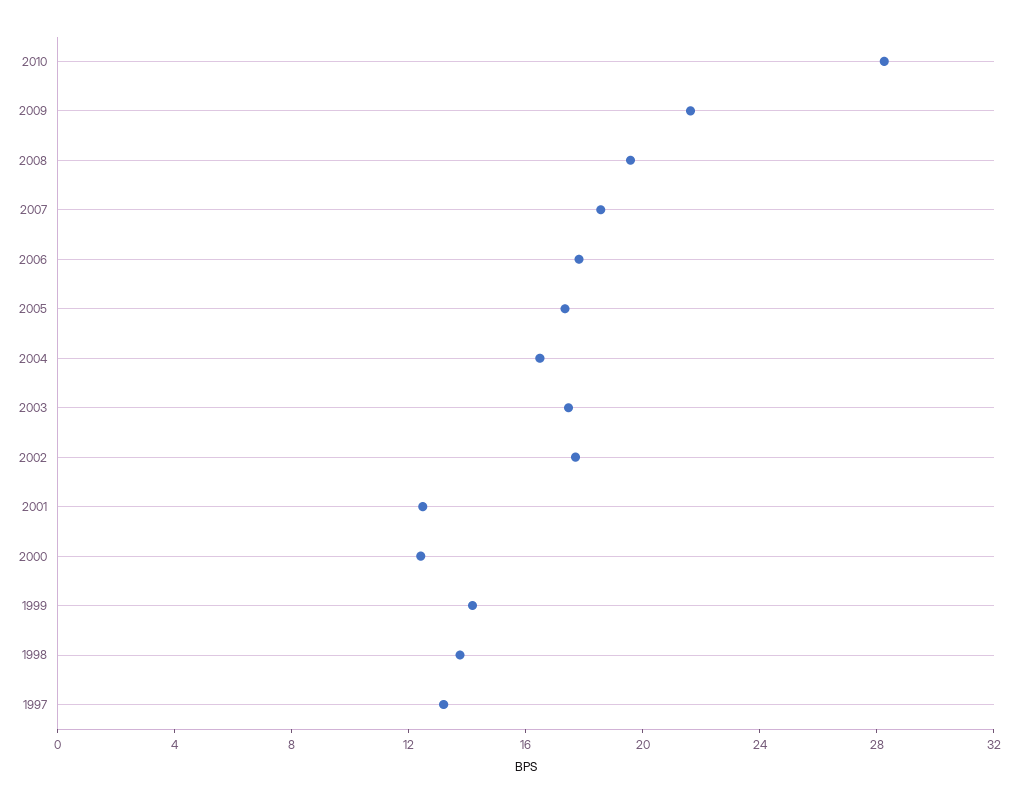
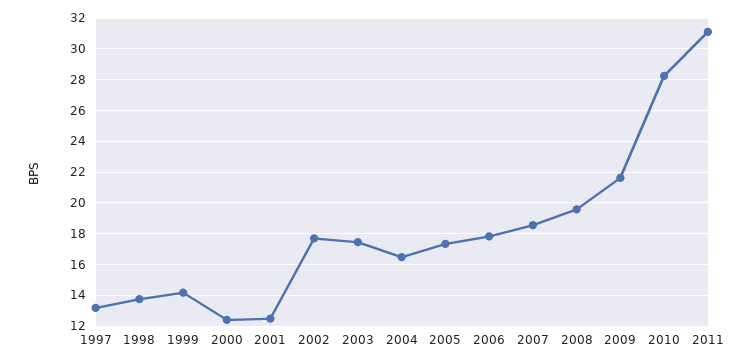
2011: none -> 31

